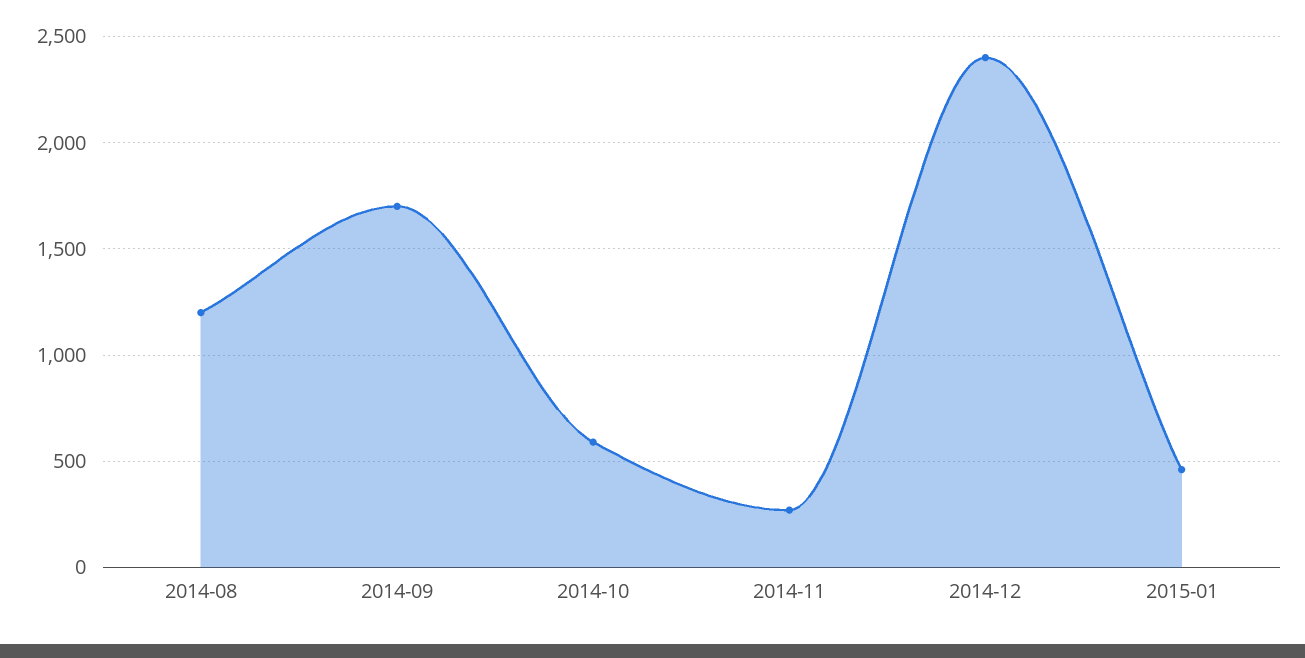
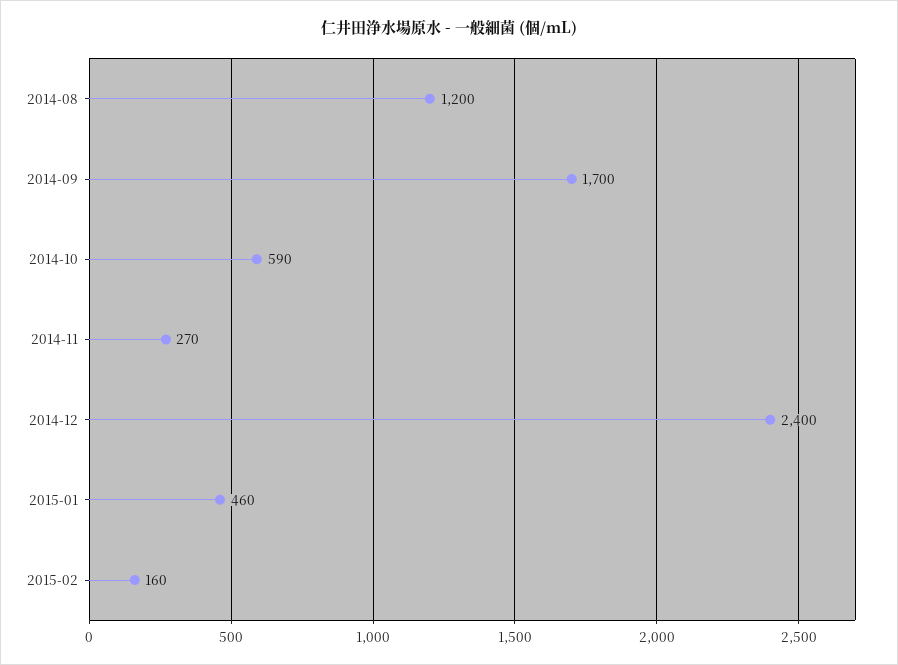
2015-02: none -> 160

